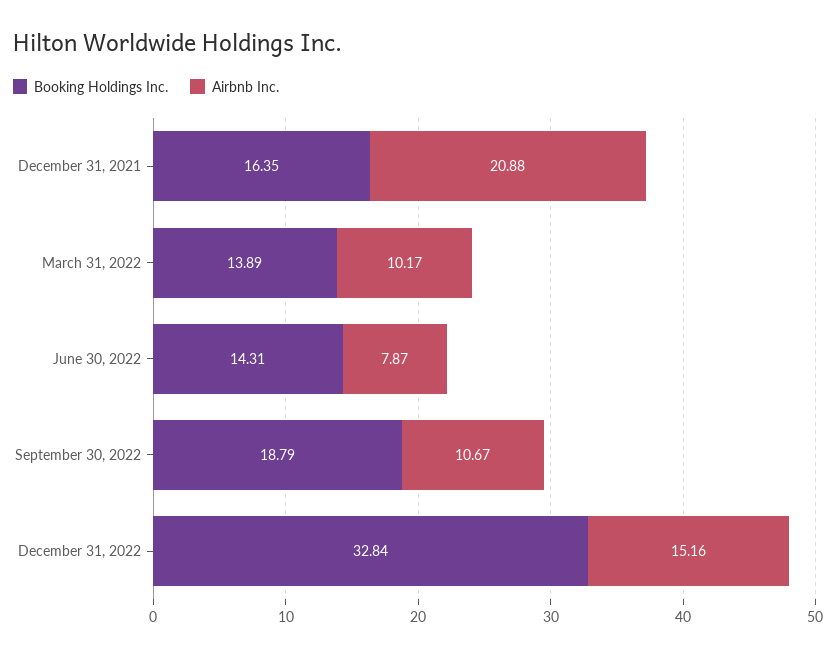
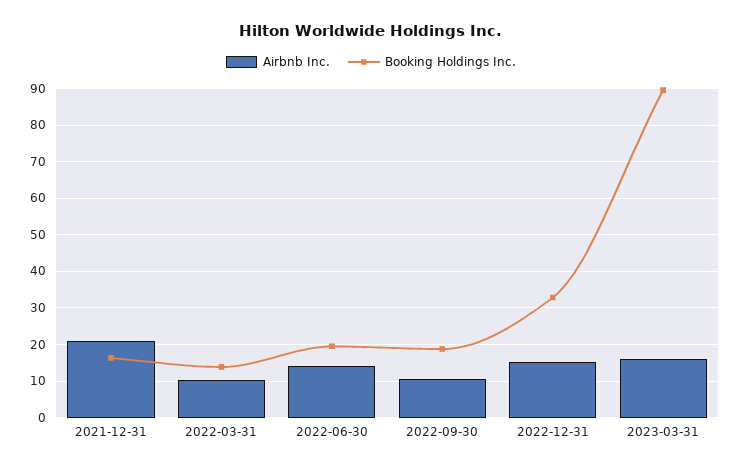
Booking Holdings Inc., June 30, 2022: 14.31 -> 20
Airbnb Inc., June 30, 2022: 7.87 -> 14
Airbnb Inc., 2023-03-31: none -> 16
Booking Holdings Inc., 2023-03-31: none -> 90

